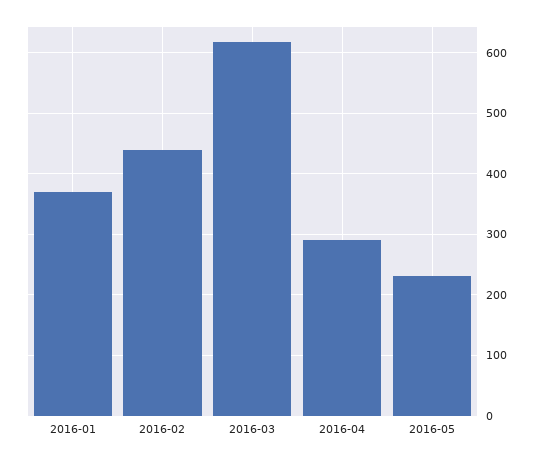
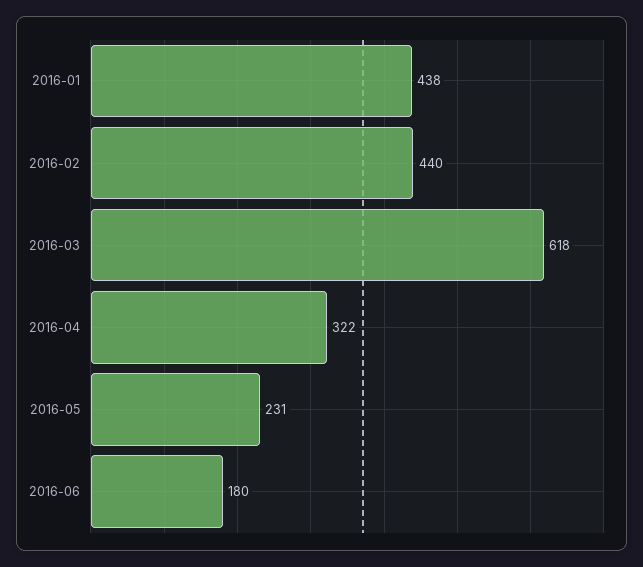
2016-01: 370 -> 438
2016-04: 290 -> 322
2016-06: none -> 180

